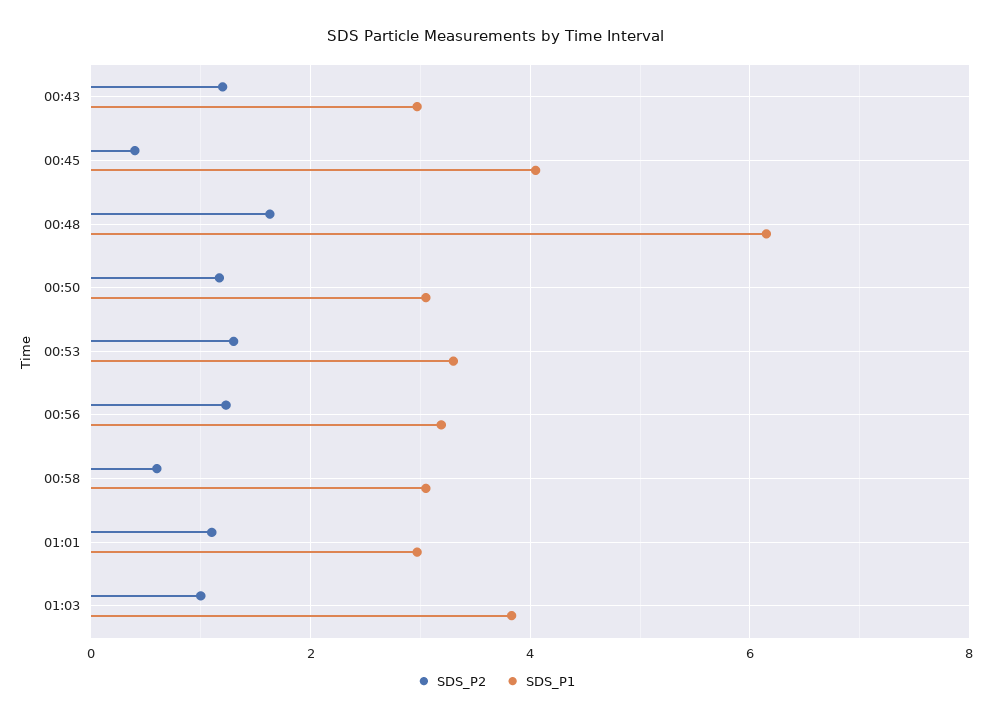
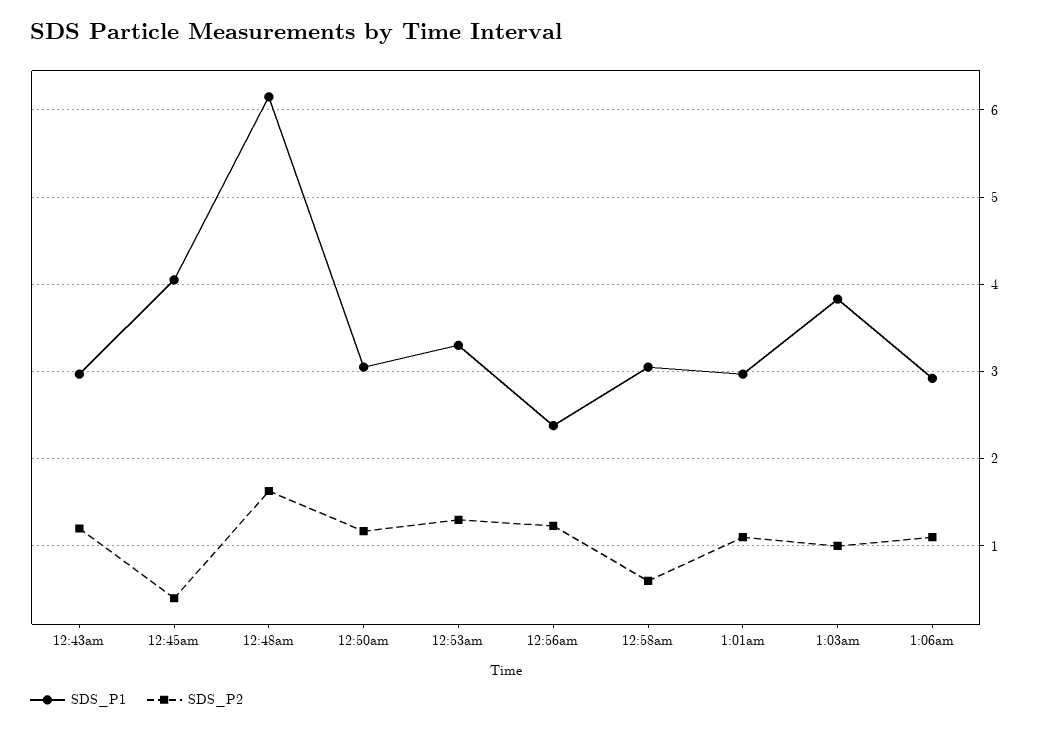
SDS_P1, 00:56: 3.2 -> 2.4
SDS_P1, 1:06am: none -> 2.9
SDS_P2, 1:06am: none -> 1.1

